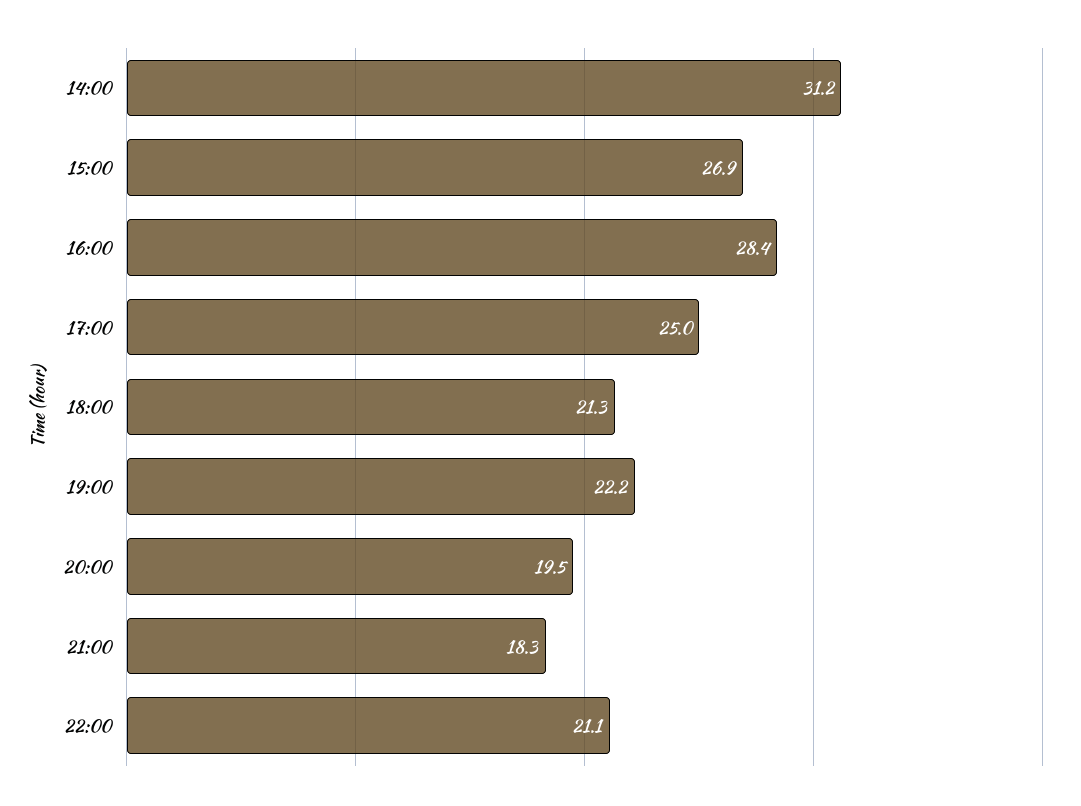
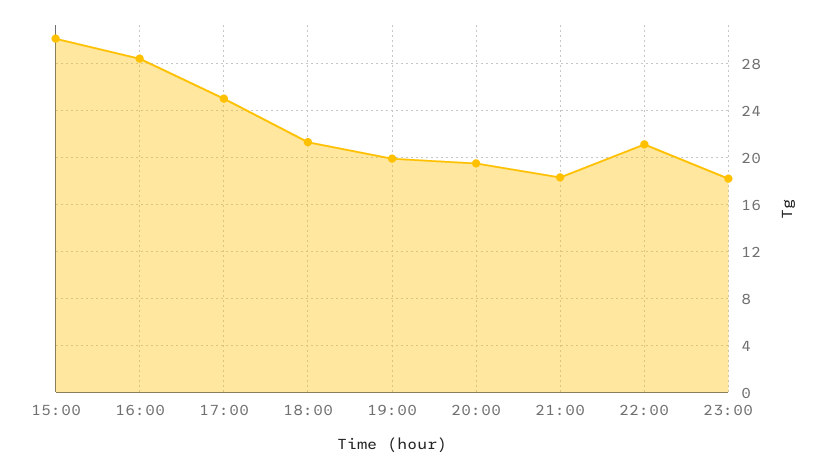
14:00: 31.2 -> none
15:00: 26.9 -> 30
19:00: 22.2 -> 20
23:00: none -> 18

